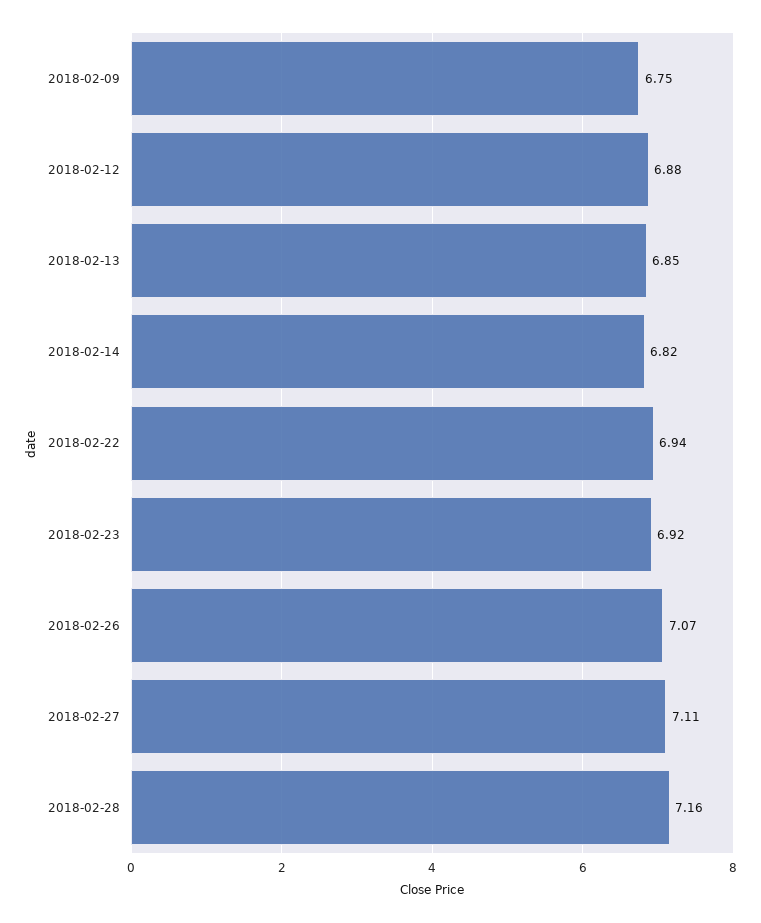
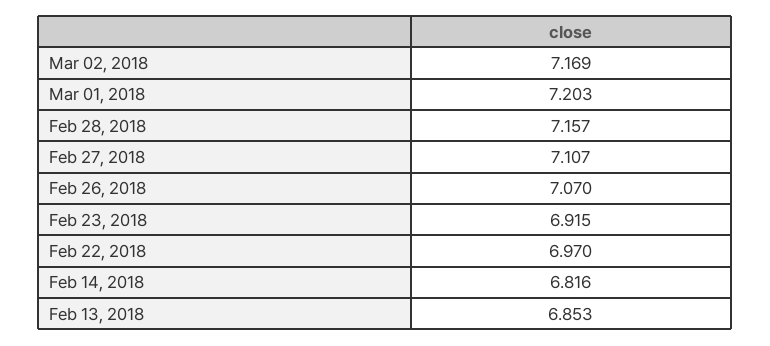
2018-02-09: 6.75 -> none
2018-02-12: 6.88 -> none
2018-02-22: 6.94 -> 6.97
Mar 02, 2018: none -> 7.169
Mar 01, 2018: none -> 7.203

